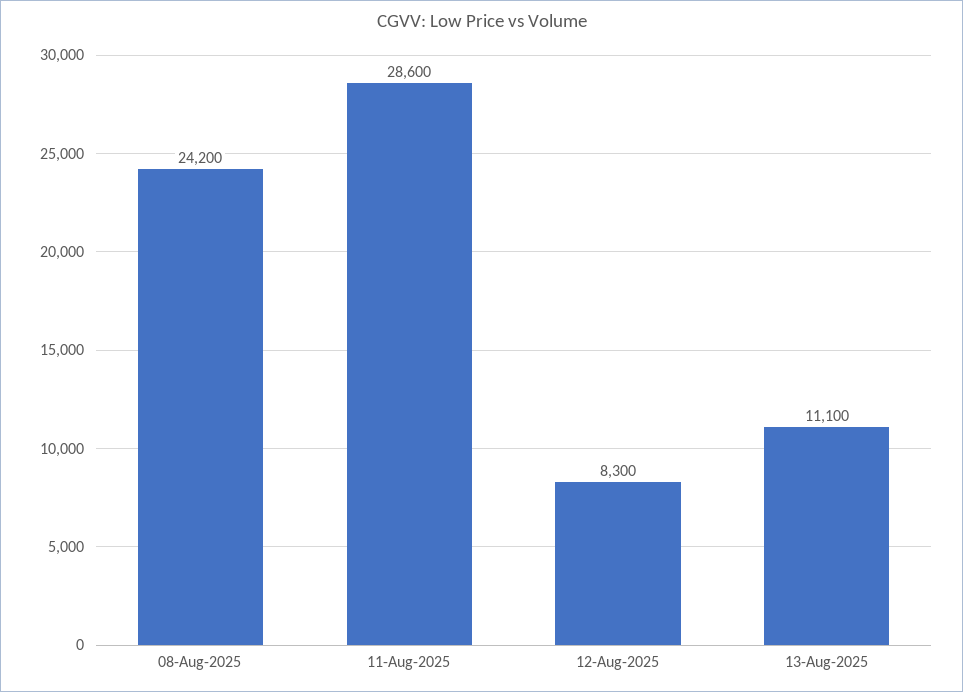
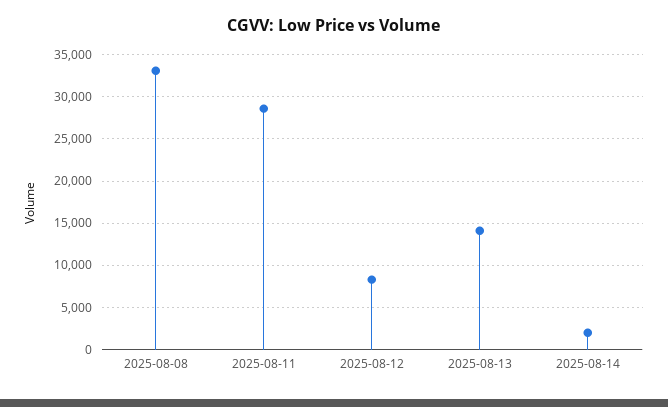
08-Aug-2025: 24200 -> 33000
13-Aug-2025: 11100 -> 14000
2025-08-14: none -> 2000

